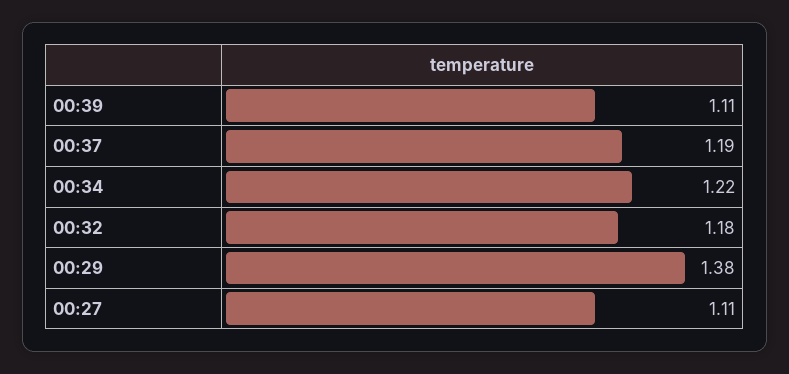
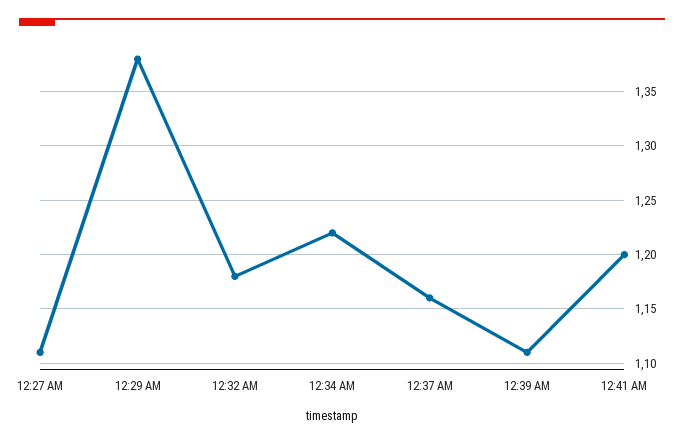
00:37: 1.19 -> 1.16
12:41 AM: none -> 1.2

